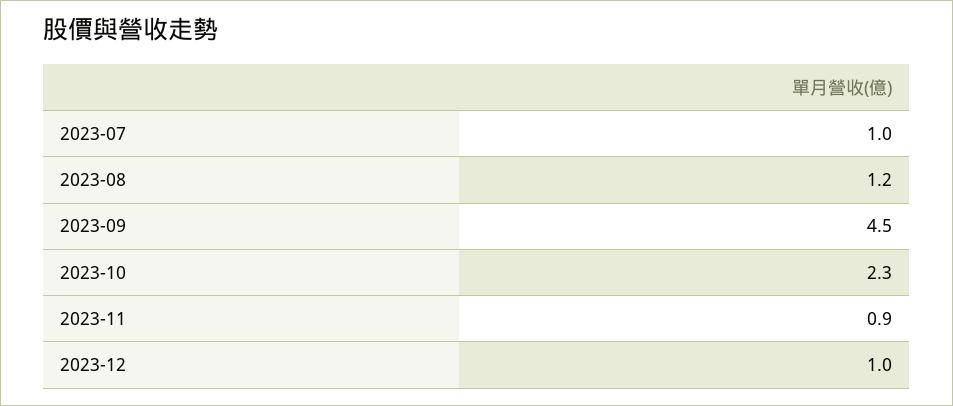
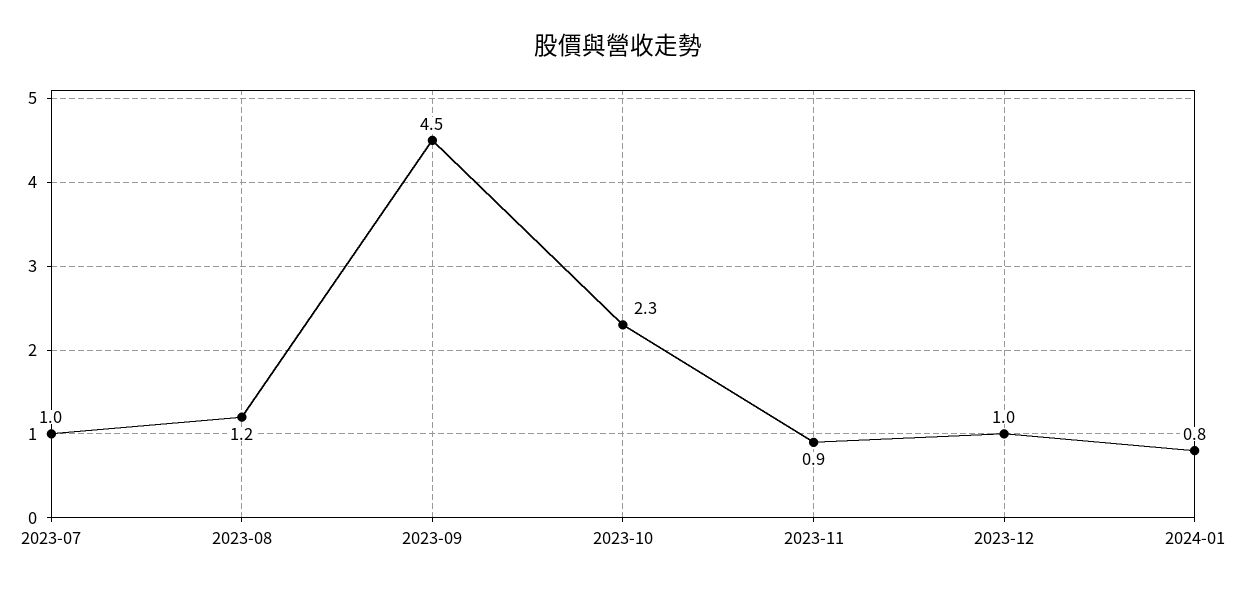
2024-01: none -> 0.8

